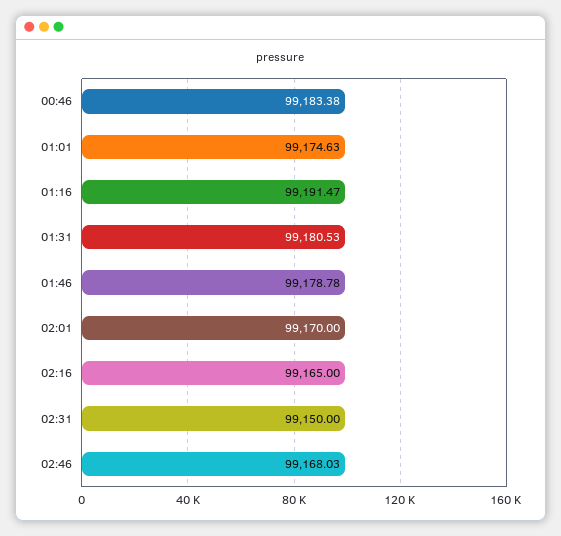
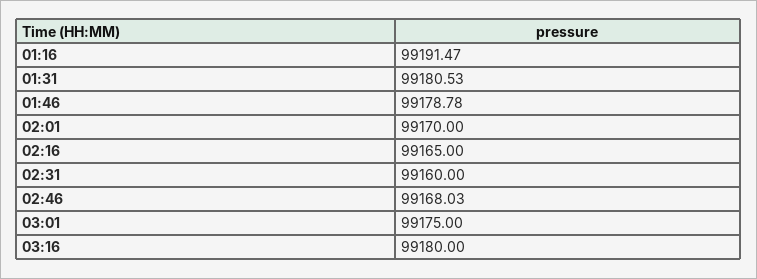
00:46: 99183.38 -> none
01:01: 99174.63 -> none
02:31: 99150 -> 99160
03:01: none -> 99175
03:16: none -> 99180

